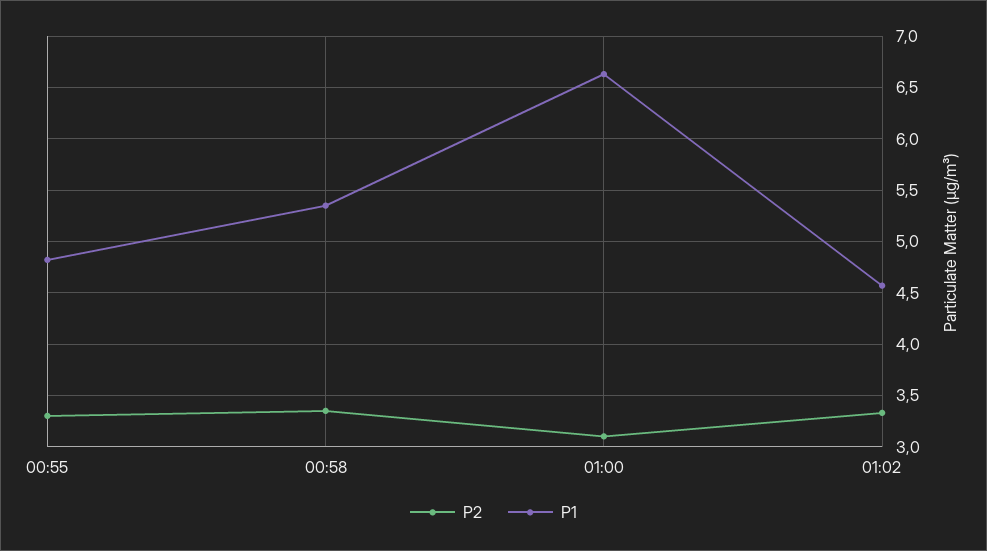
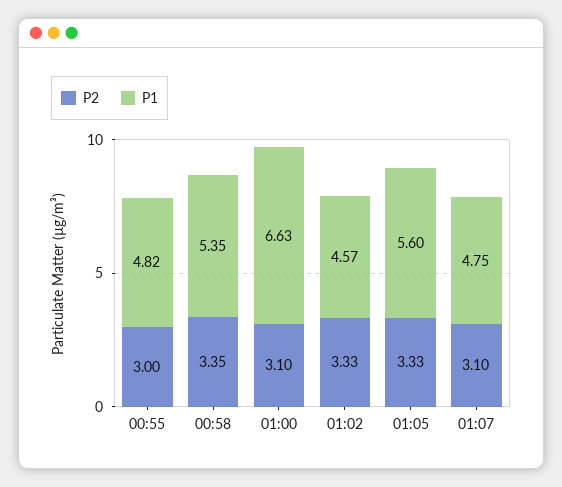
P2, 00:55: 3.3 -> 3
P2, 01:05: none -> 3.33
P1, 01:05: none -> 5.6
P2, 01:07: none -> 3.1
P1, 01:07: none -> 4.75

